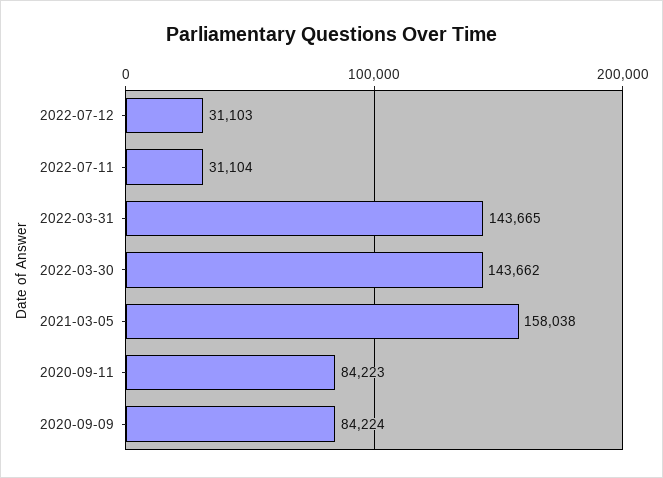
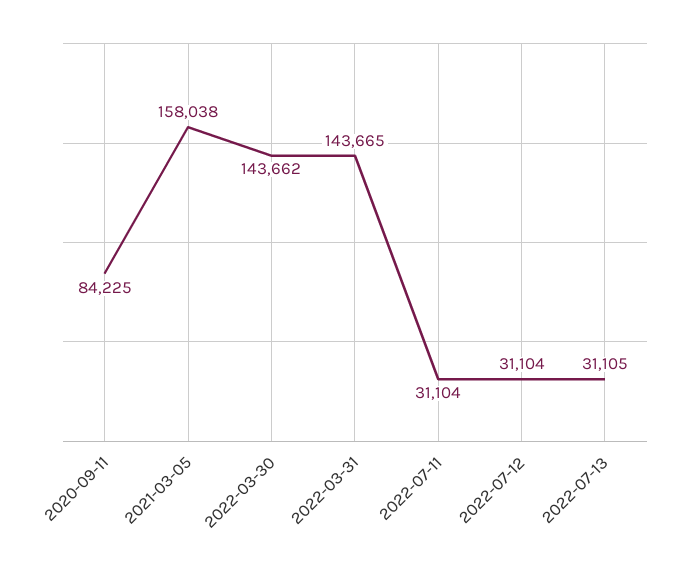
2022-07-12: 31103 -> 31104
2020-09-11: 84223 -> 84225
2020-09-09: 84224 -> none
2022-07-13: none -> 31105

